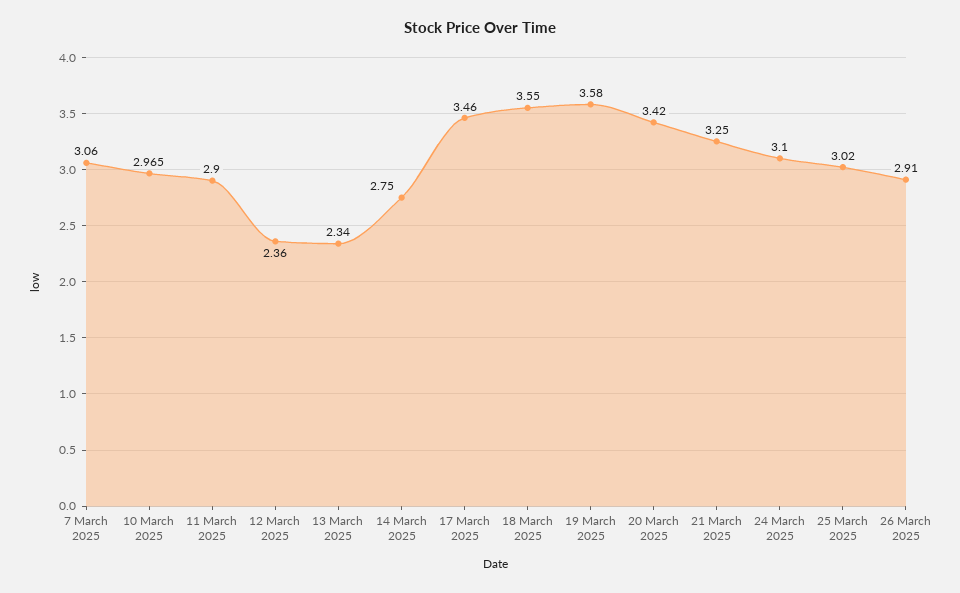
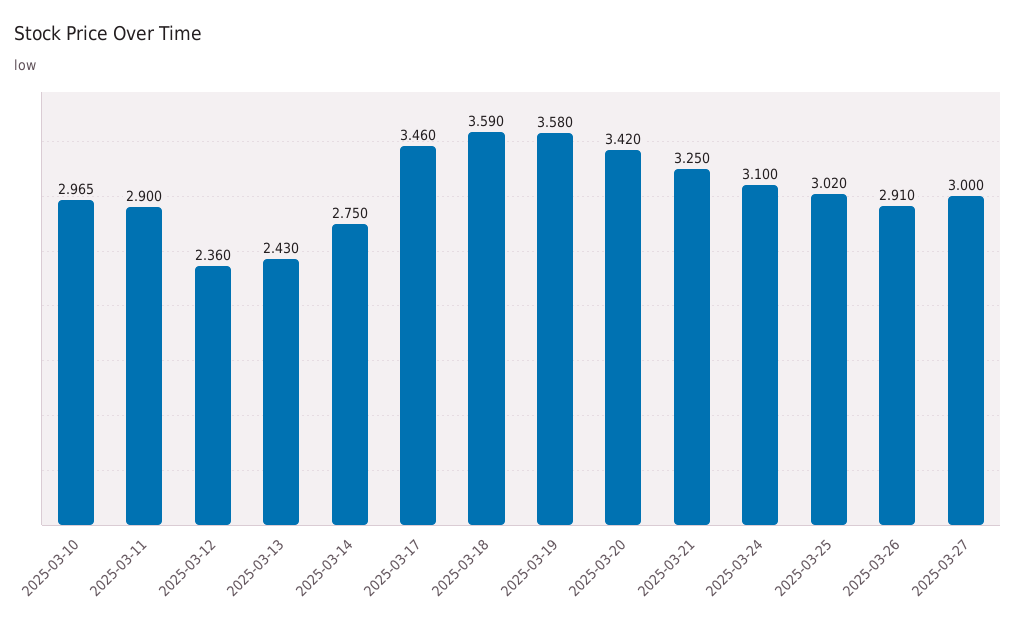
7 March 2025: 3.06 -> none
13 March 2025: 2.34 -> 2.43
18 March 2025: 3.55 -> 3.59
2025-03-27: none -> 3

